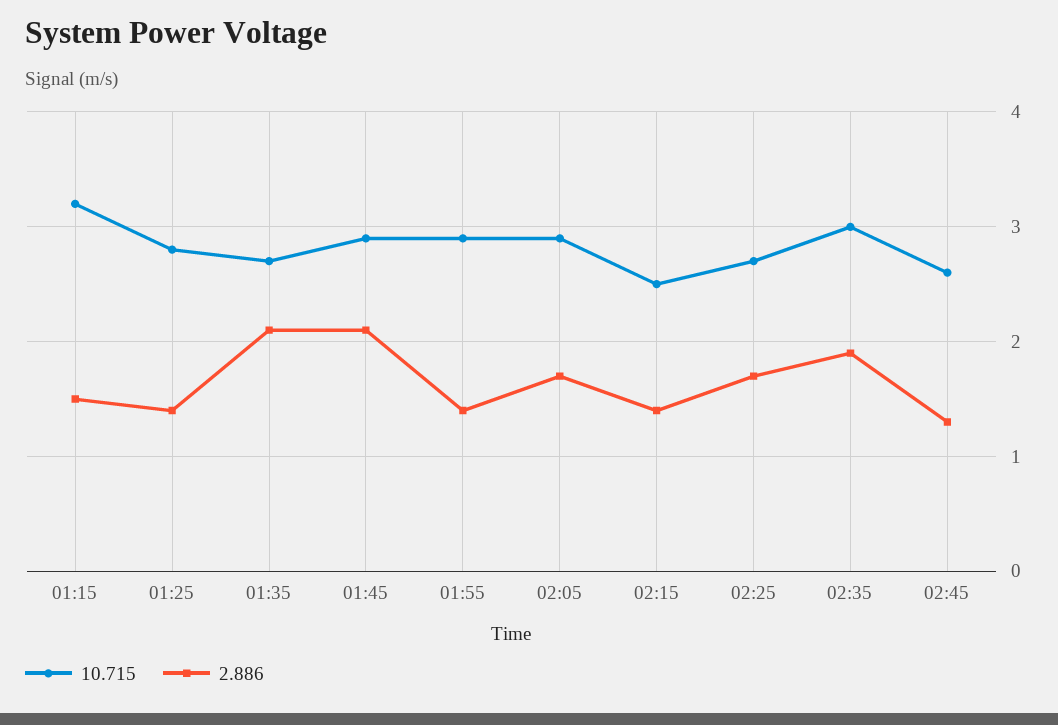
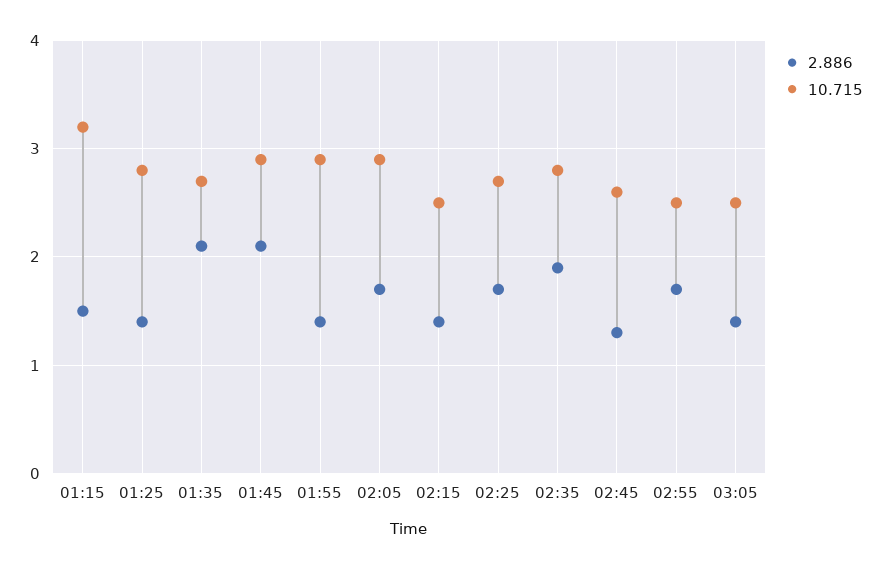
10.715, 02:35: 3 -> 2.8
2.886, 02:55: none -> 1.7
10.715, 02:55: none -> 2.5
2.886, 03:05: none -> 1.4
10.715, 03:05: none -> 2.5

